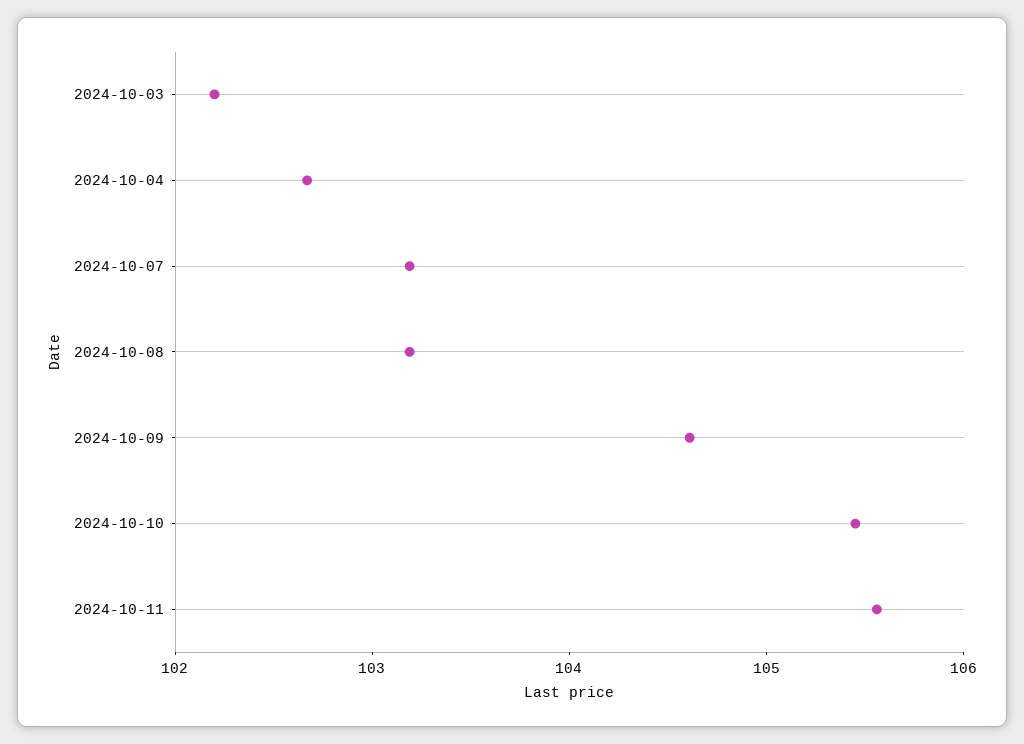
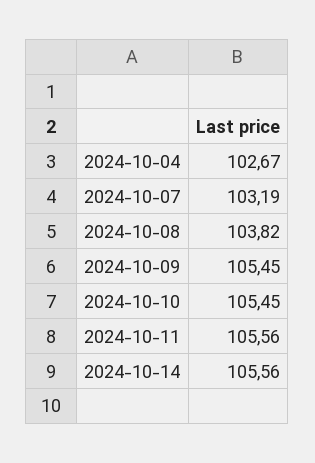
2024-10-03: 102.2 -> none
2024-10-08: 103.2 -> 103.82
2024-10-09: 104.6 -> 105.45
2024-10-14: none -> 105.56

